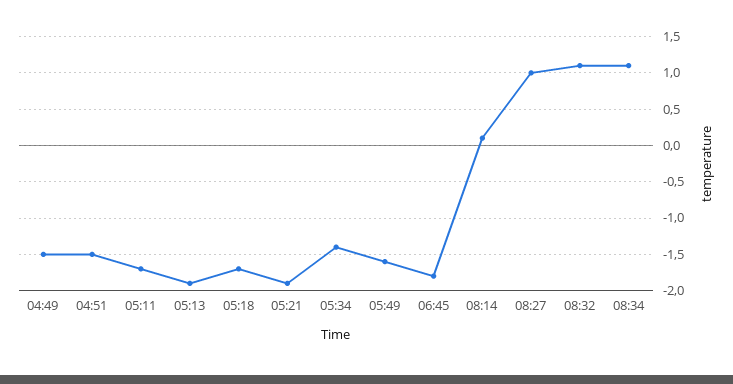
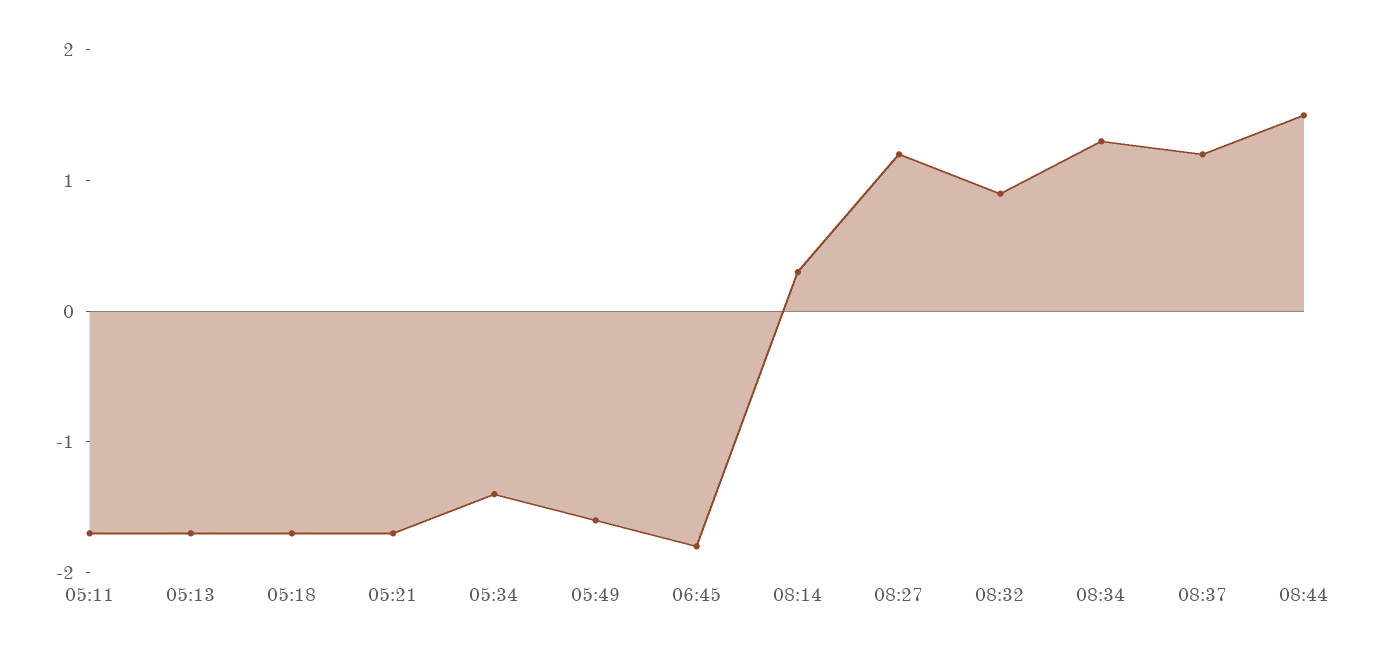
04:49: -1.5 -> none
04:51: -1.5 -> none
05:13: -1.9 -> -1.7
05:21: -1.9 -> -1.7
08:14: 0.1 -> 0.3
08:27: 1 -> 1.2
08:32: 1.1 -> 0.9
08:34: 1.1 -> 1.3
08:37: none -> 1.2
08:44: none -> 1.5

